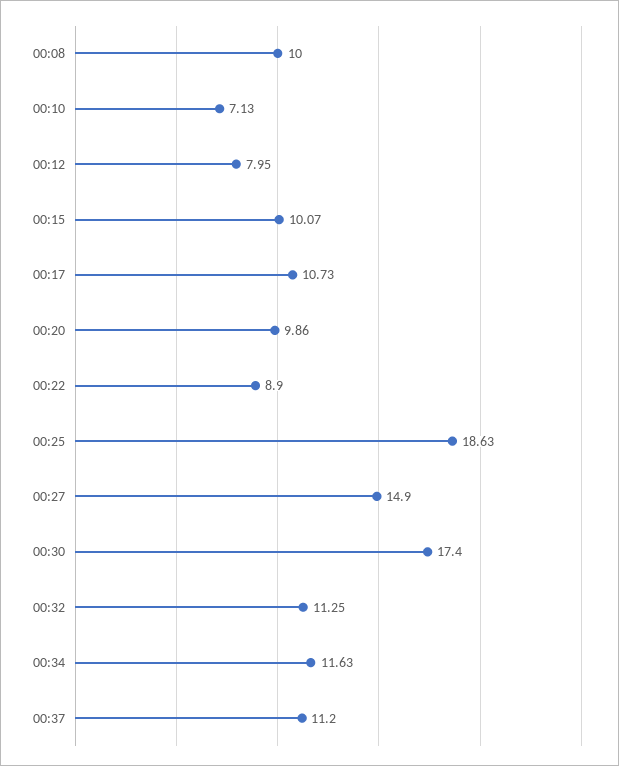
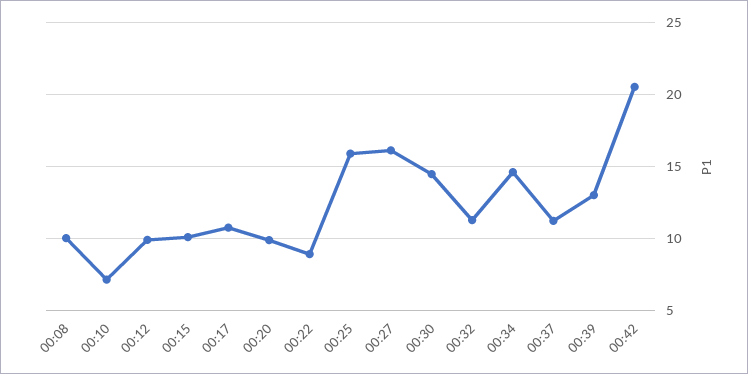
00:12: 7.95 -> 10
00:25: 18.63 -> 16
00:27: 14.9 -> 16
00:30: 17.4 -> 14.5
00:34: 11.63 -> 14.5
00:39: none -> 13
00:42: none -> 20.5

